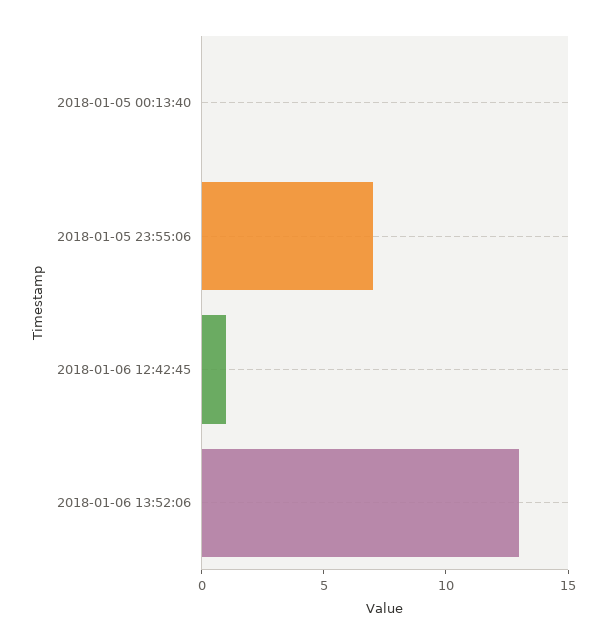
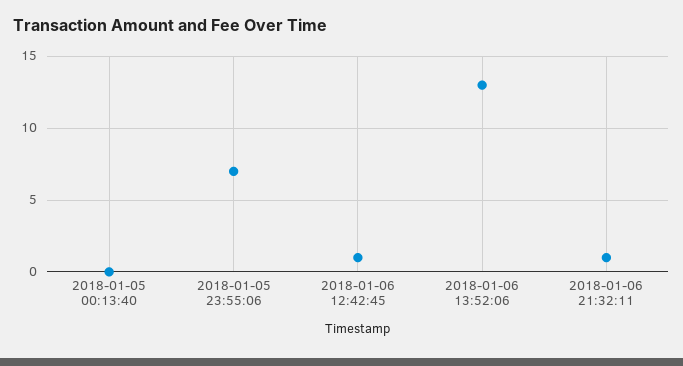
2018-01-06 21:32:11: none -> 1

